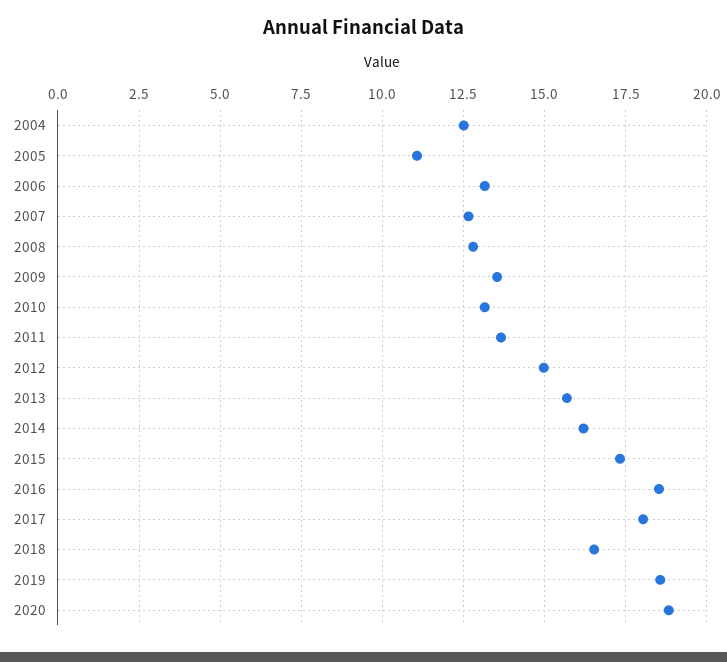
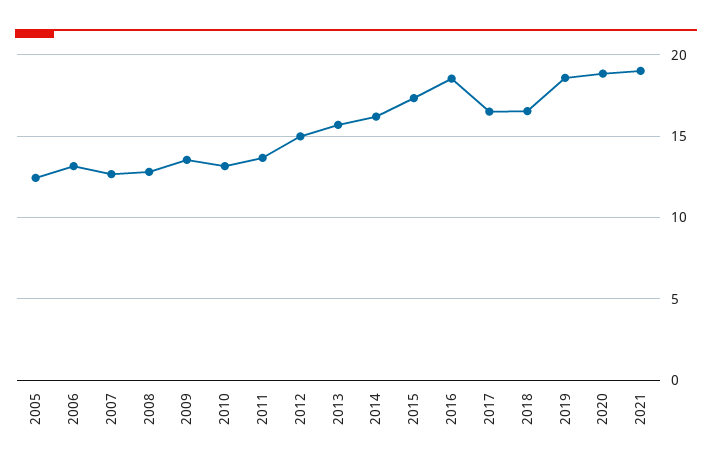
2004: 12.5 -> none
2005: 11 -> 12.5
2017: 18 -> 16.5
2021: none -> 19

